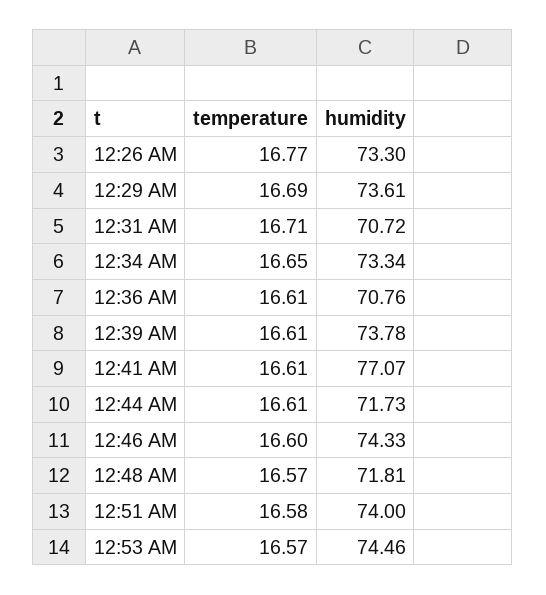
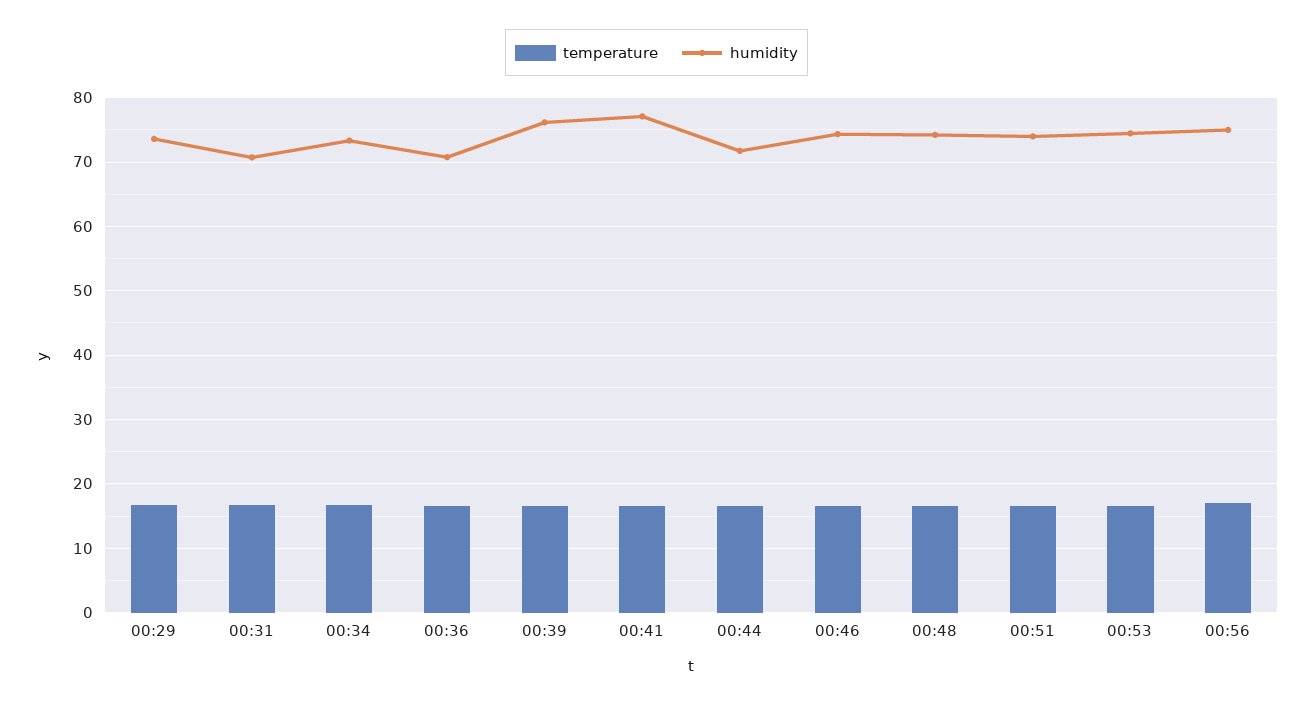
temperature, 12:26 AM: 16.77 -> none
humidity, 12:26 AM: 73.3 -> none
humidity, 12:39 AM: 73.78 -> 76
humidity, 12:48 AM: 71.81 -> 74
temperature, 00:56: none -> 17
humidity, 00:56: none -> 75

